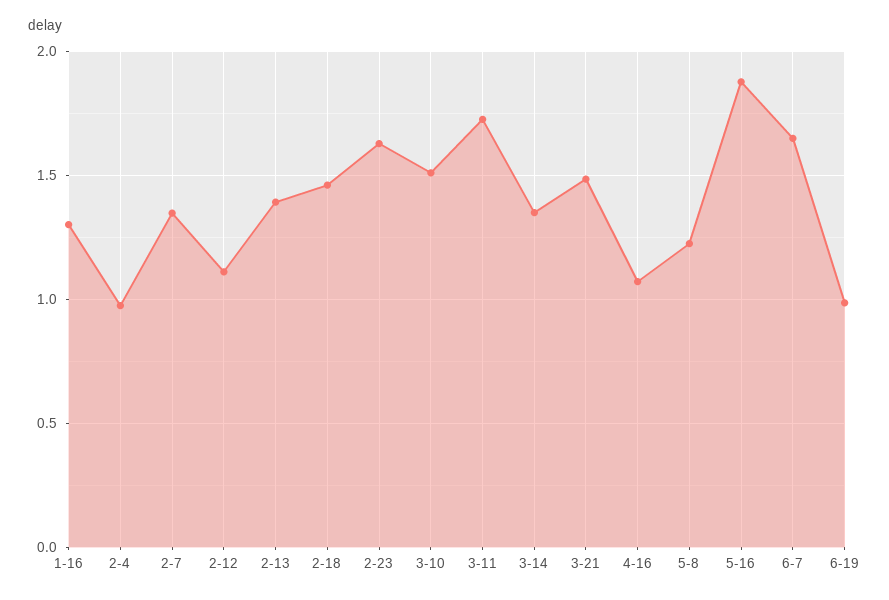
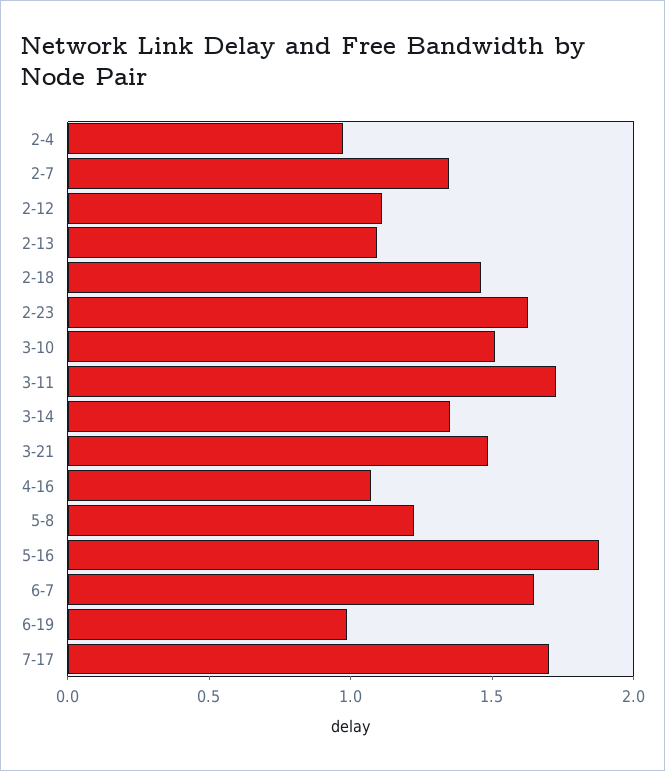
1-16: 1.3 -> none
2-13: 1.4 -> 1.1
7-17: none -> 1.7

